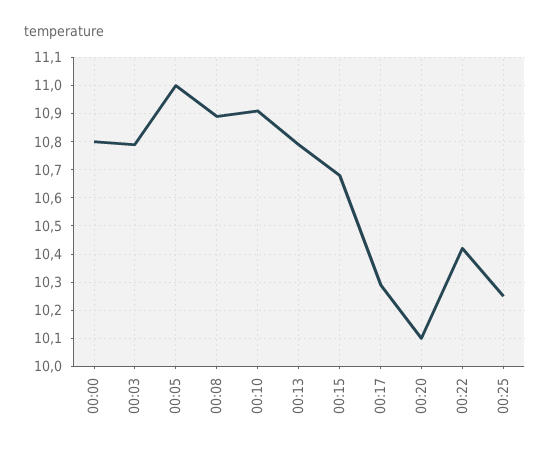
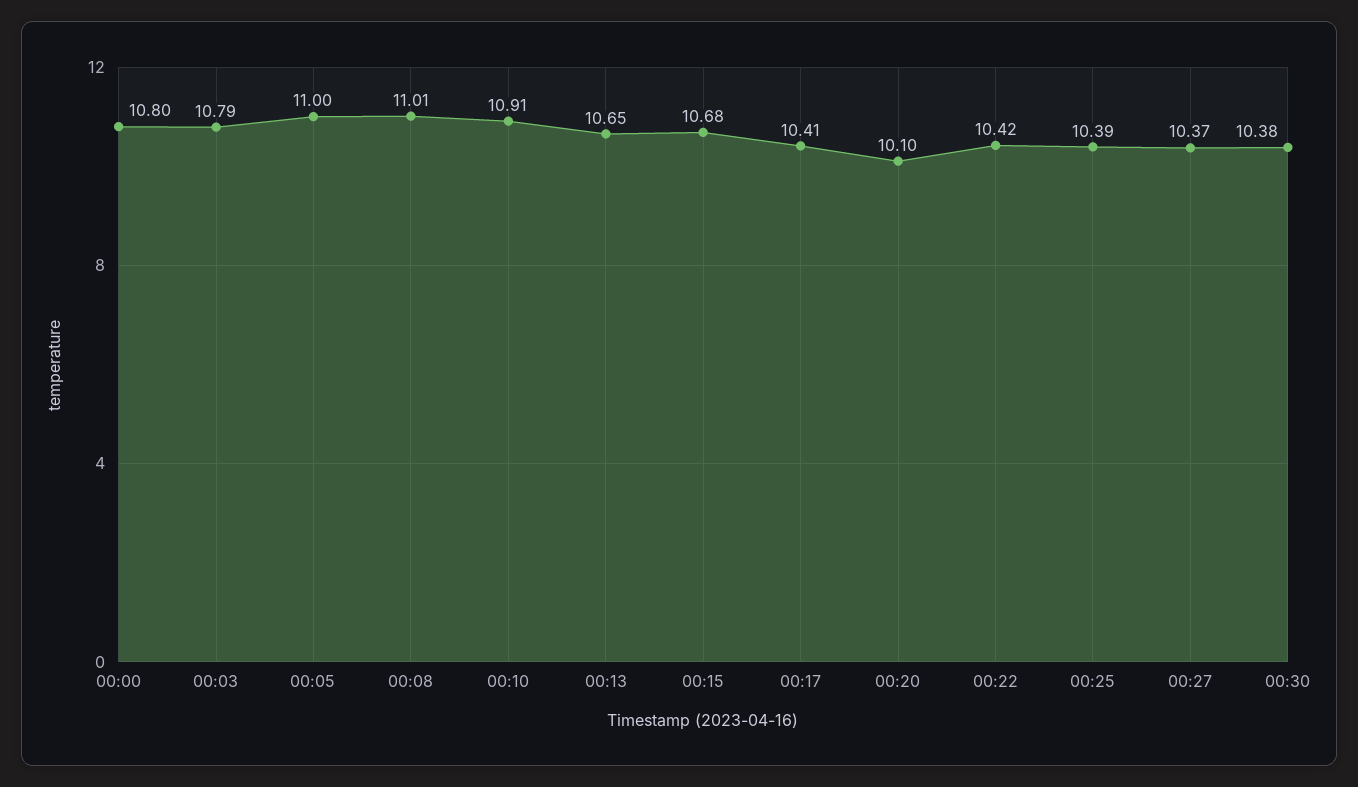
00:08: 10.9 -> 11.01
00:13: 10.8 -> 10.65
00:17: 10.3 -> 10.41
00:25: 10.25 -> 10.39
00:27: none -> 10.37
00:30: none -> 10.38

